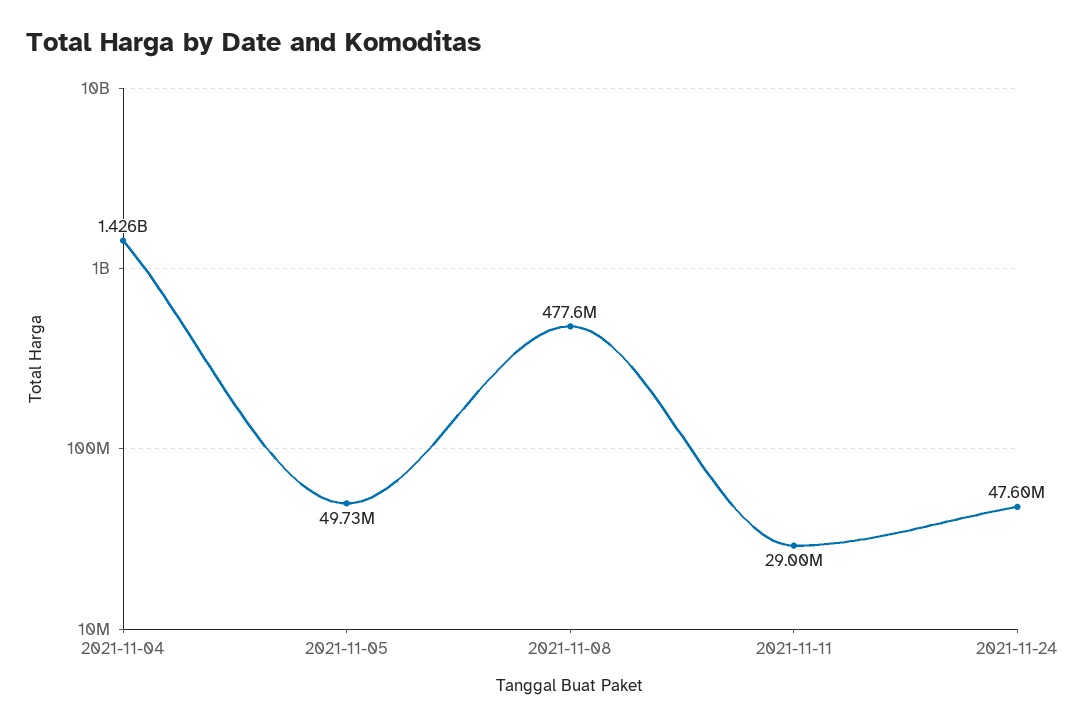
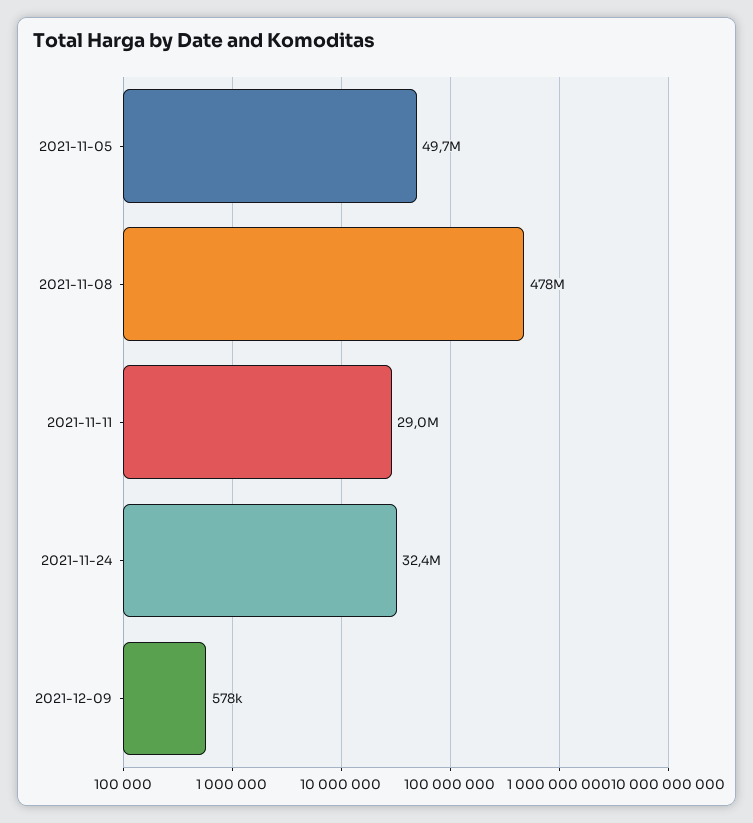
2021-11-04: 1426000000 -> none
2021-11-24: 47600000 -> 32400000
2021-12-09: none -> 578000

